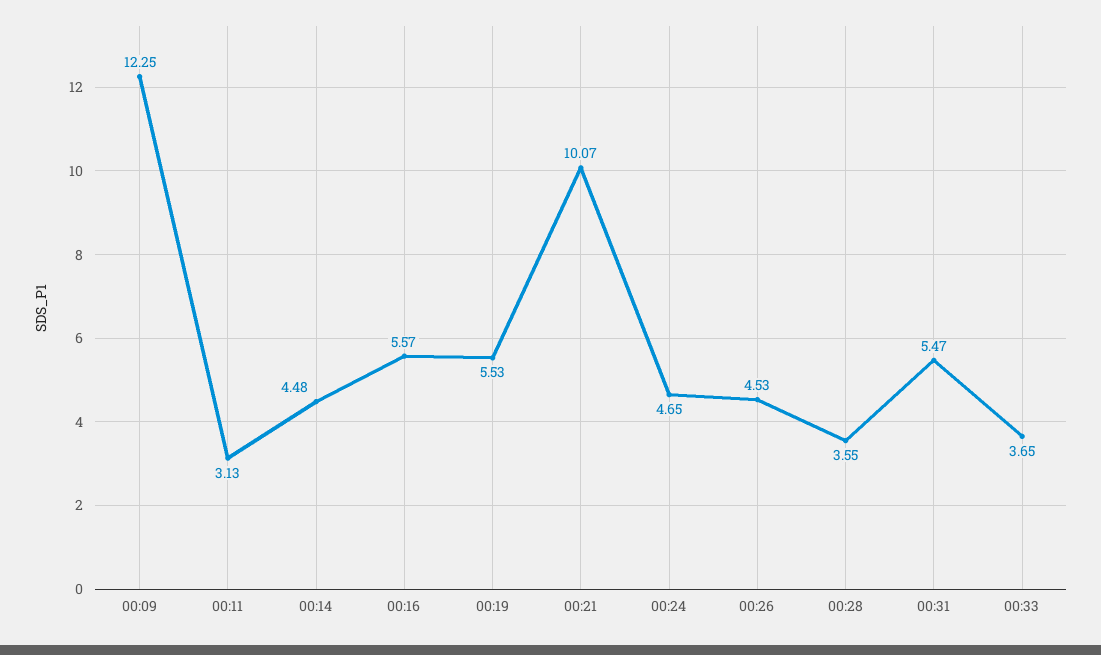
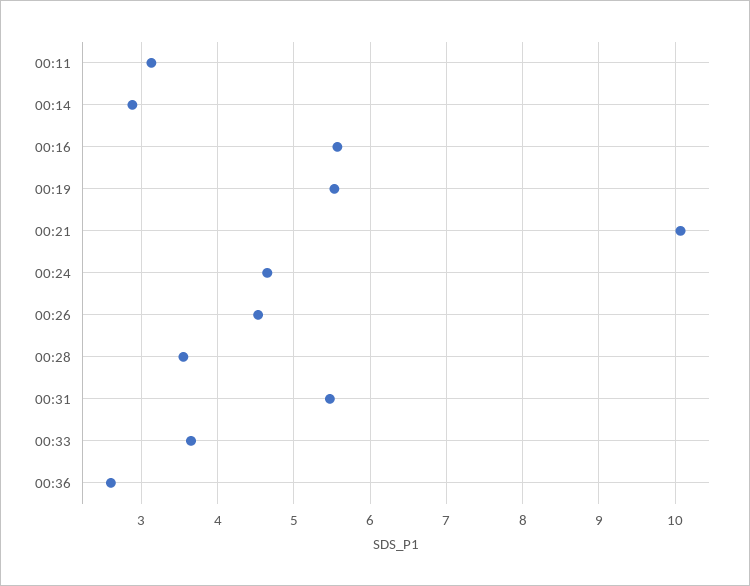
00:09: 12.25 -> none
00:14: 4.48 -> 2.9
00:36: none -> 2.6

